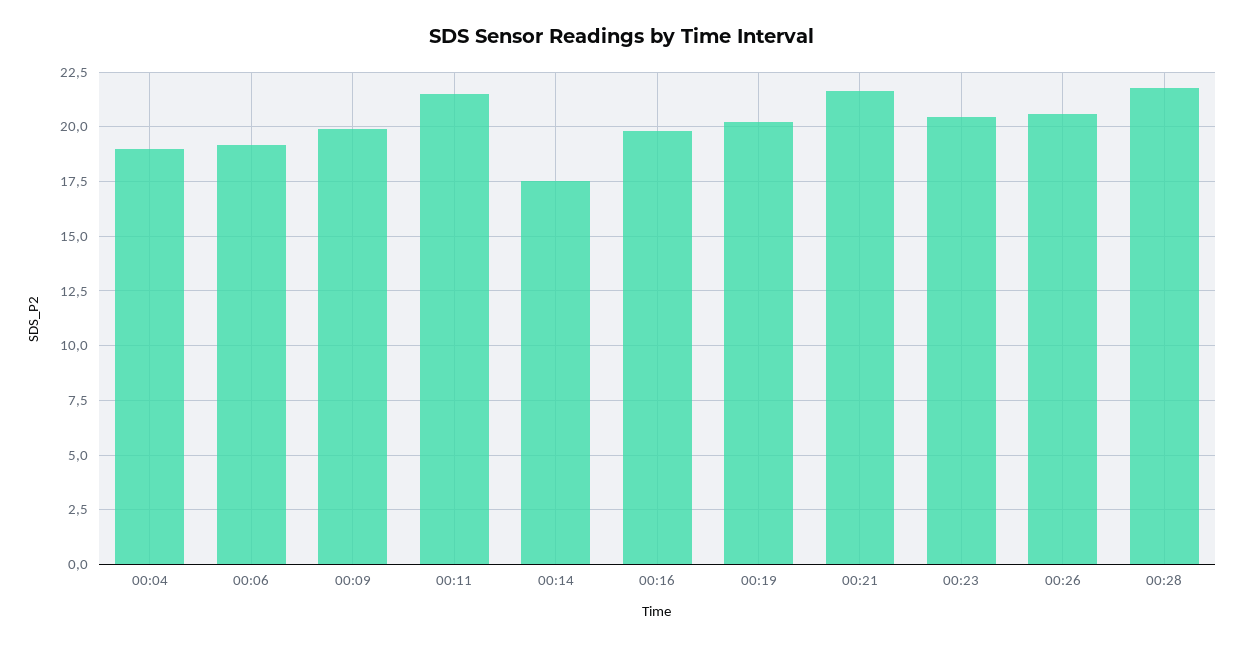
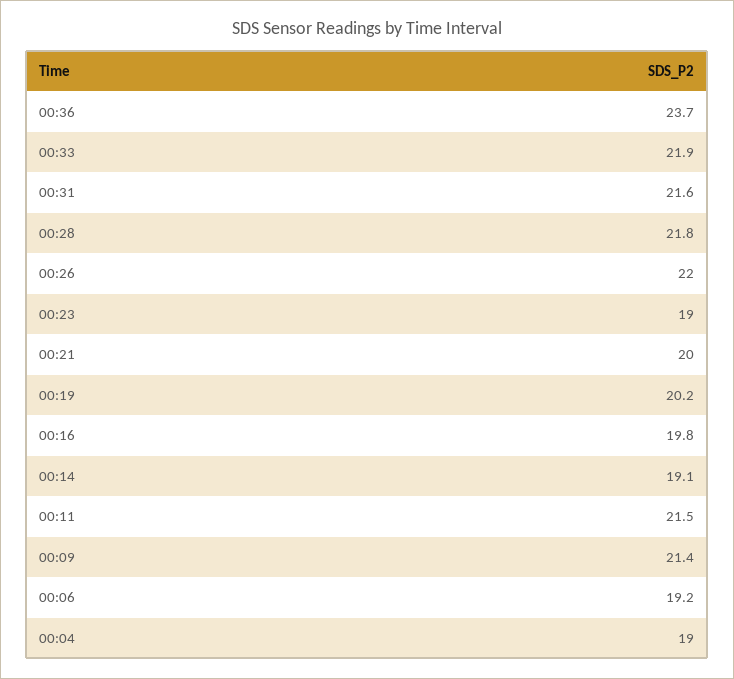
00:09: 20 -> 21.4
00:14: 17.5 -> 19.1
00:21: 21.5 -> 20
00:23: 20.5 -> 19
00:26: 20.5 -> 22
00:36: none -> 23.7
00:33: none -> 21.9
00:31: none -> 21.6

